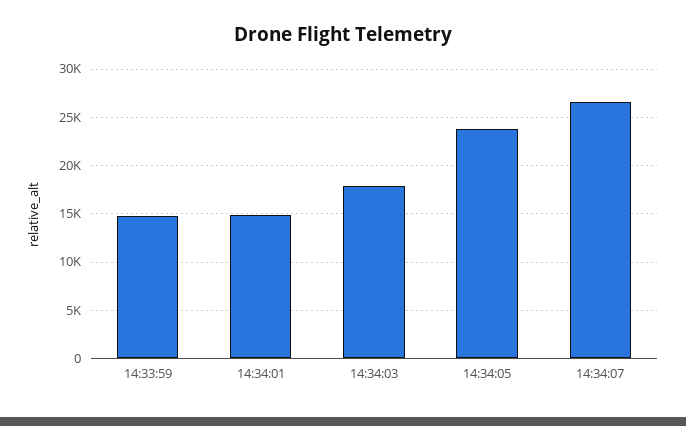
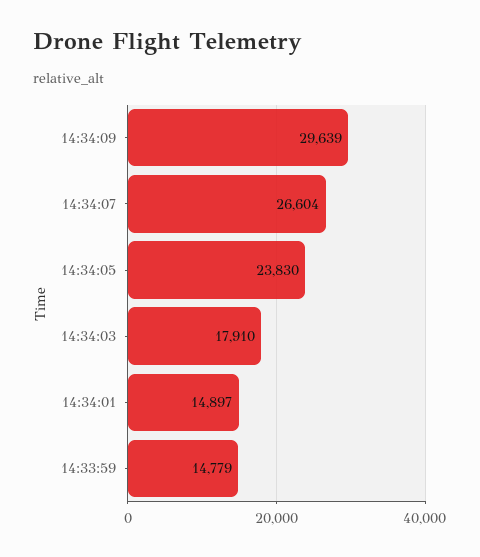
14:34:09: none -> 29639

